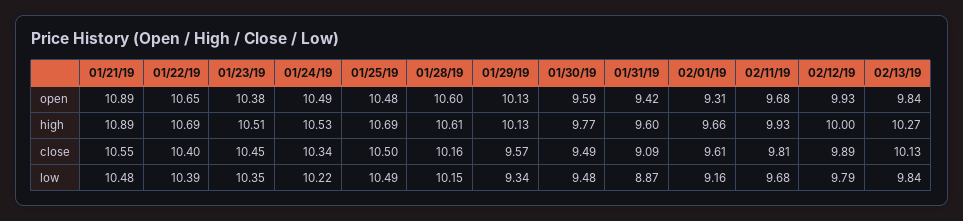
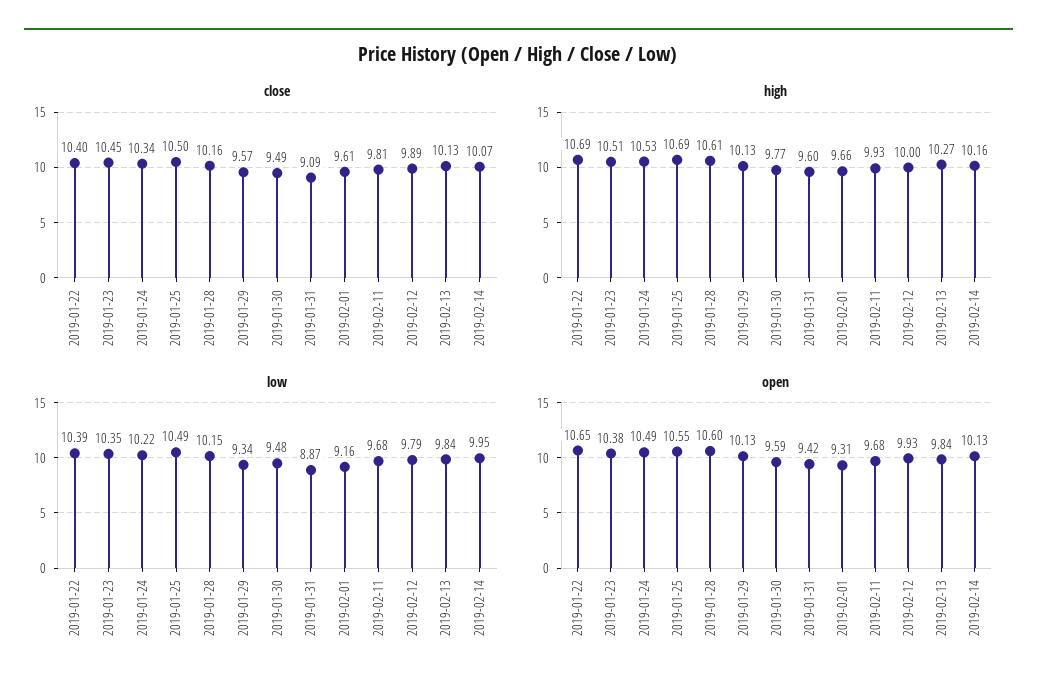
open, 01/21/19: 10.89 -> none
open, 01/25/19: 10.48 -> 10.55
high, 01/21/19: 10.89 -> none
close, 01/21/19: 10.55 -> none
low, 01/21/19: 10.48 -> none
close, 2019-02-14: none -> 10.07
high, 2019-02-14: none -> 10.16
low, 2019-02-14: none -> 9.95
open, 2019-02-14: none -> 10.13

